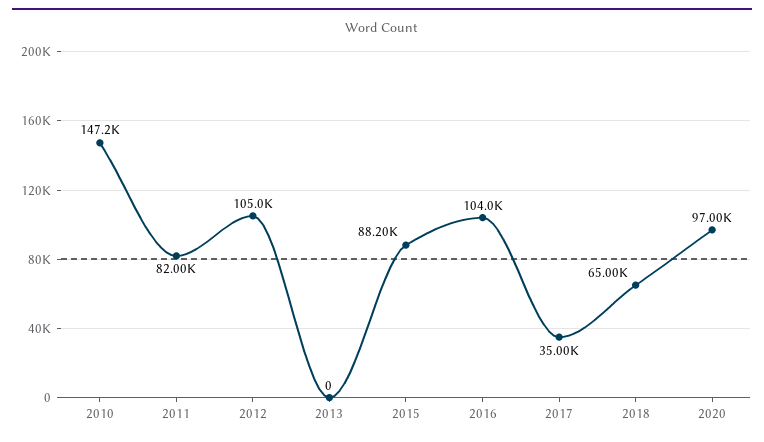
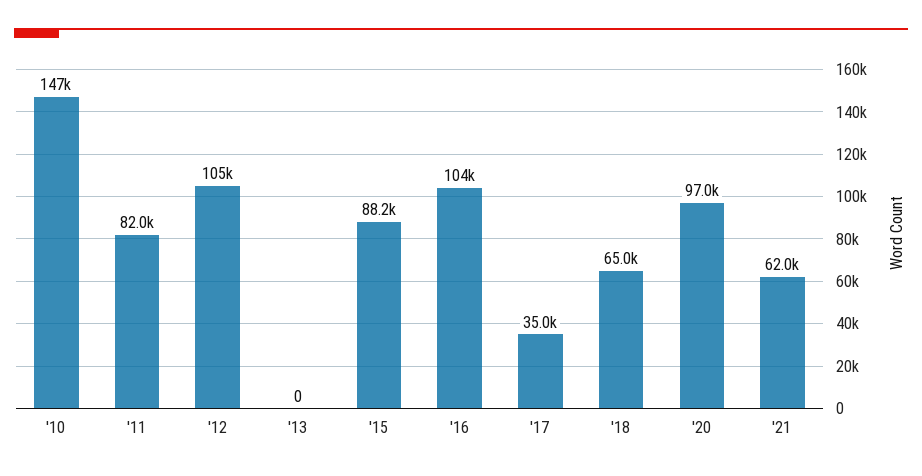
'21: none -> 62000

